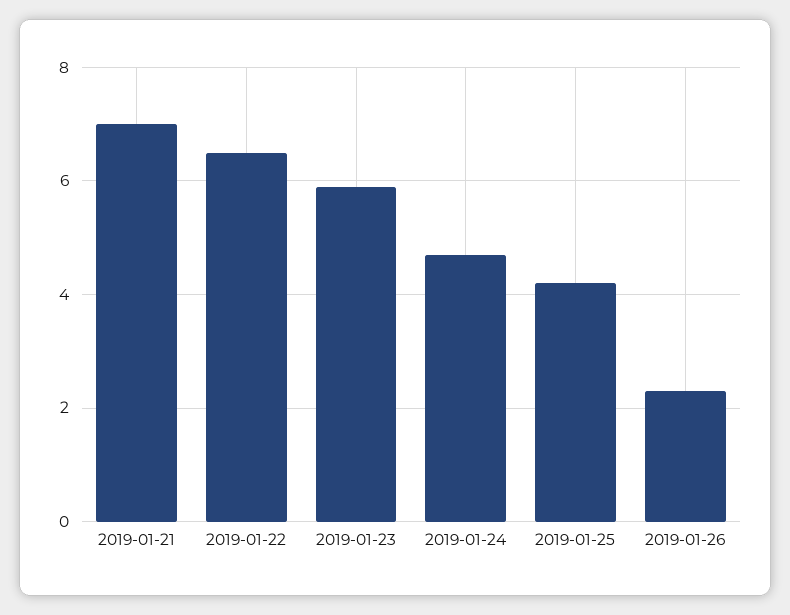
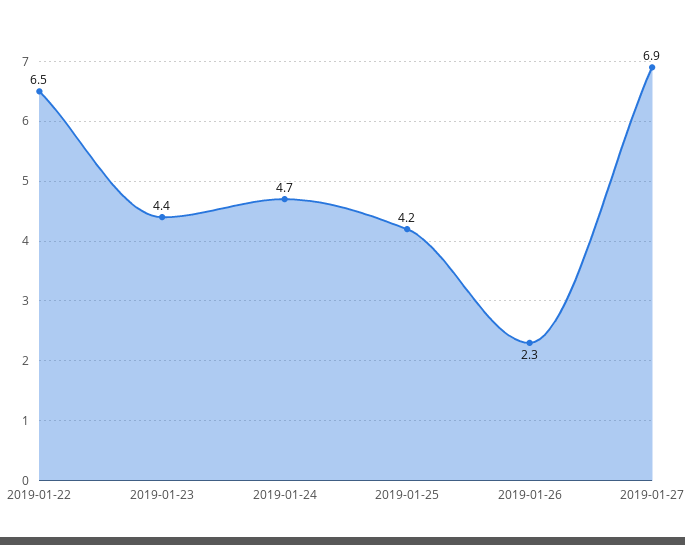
2019-01-21: 7 -> none
2019-01-23: 6 -> 4.4
2019-01-27: none -> 6.9

